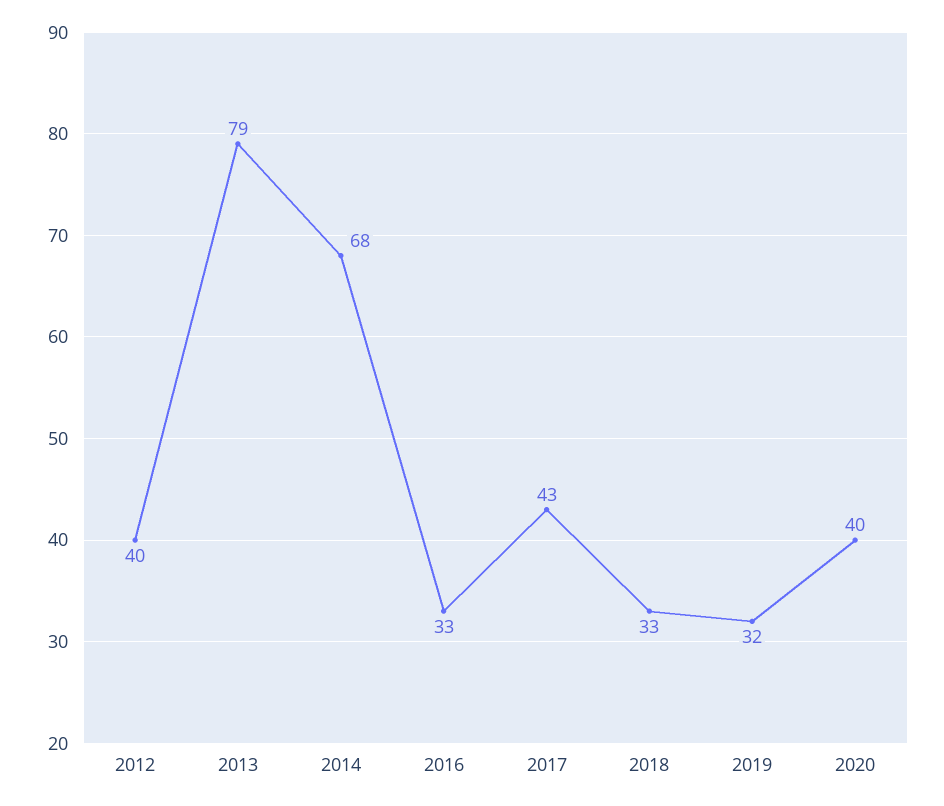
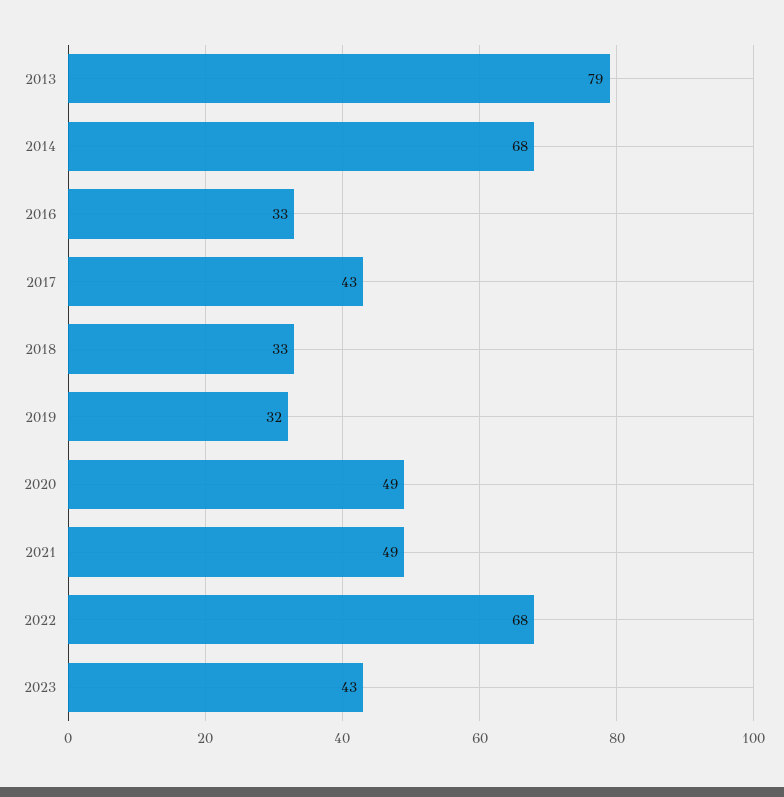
2012: 40 -> none
2020: 40 -> 49
2021: none -> 49
2022: none -> 68
2023: none -> 43

